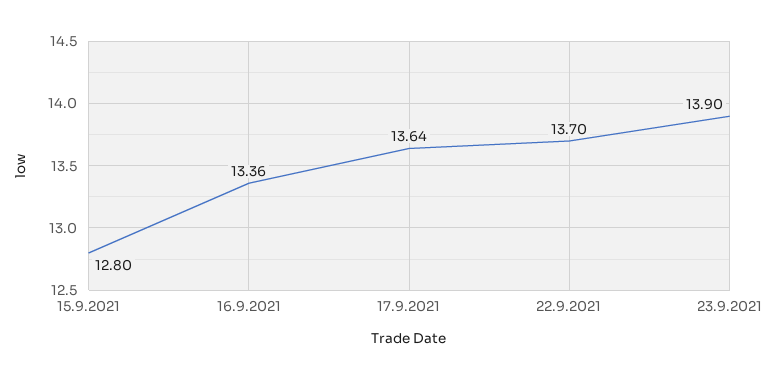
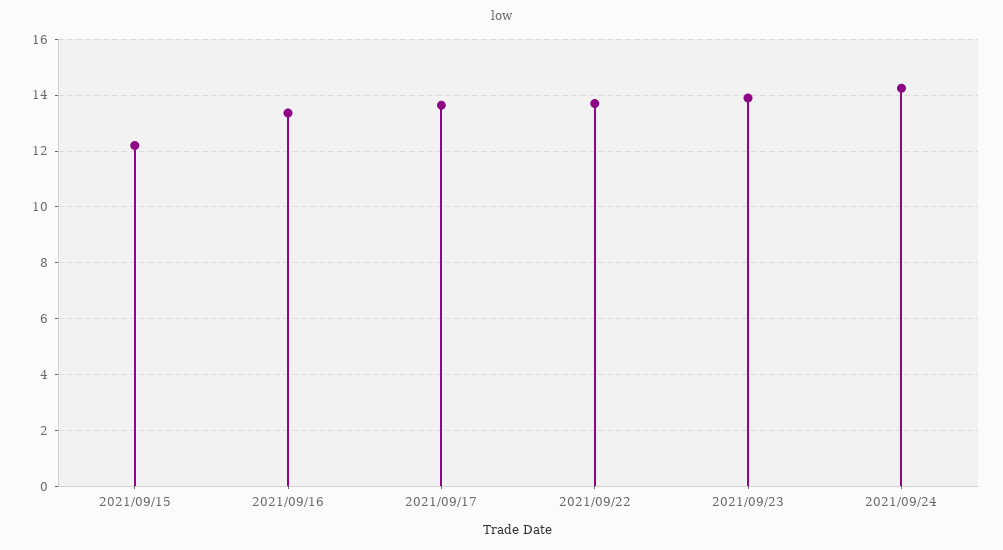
15.9.2021: 12.8 -> 12.25
2021/09/24: none -> 14.25

